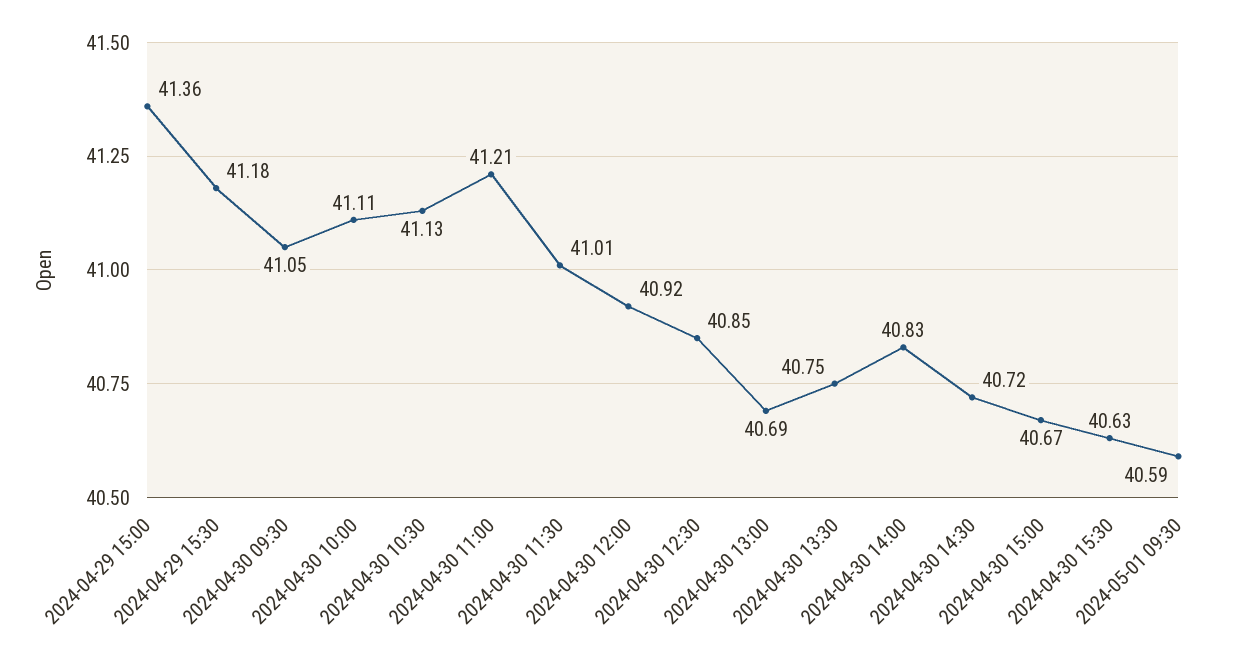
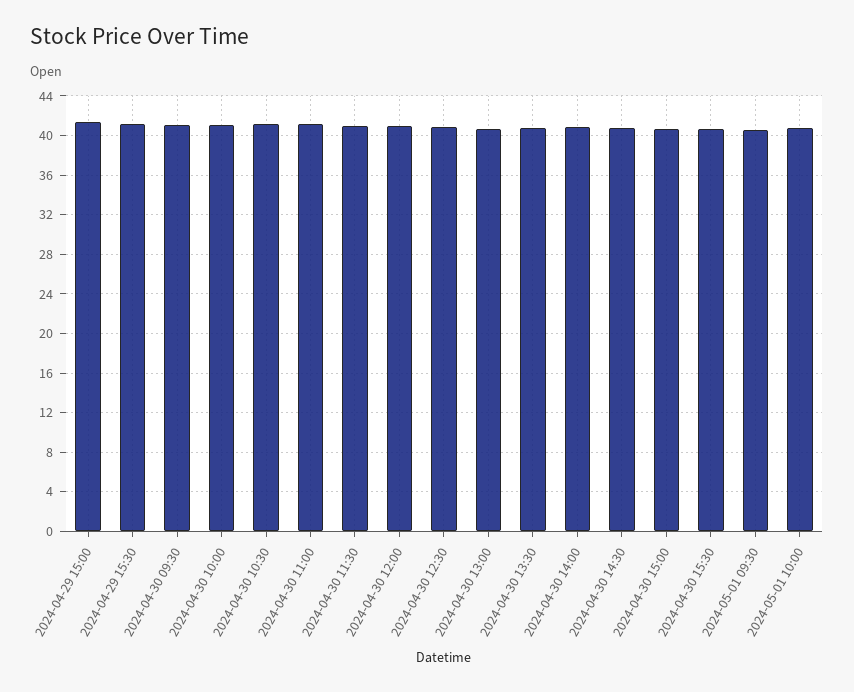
2024-05-01 10:00: none -> 41

